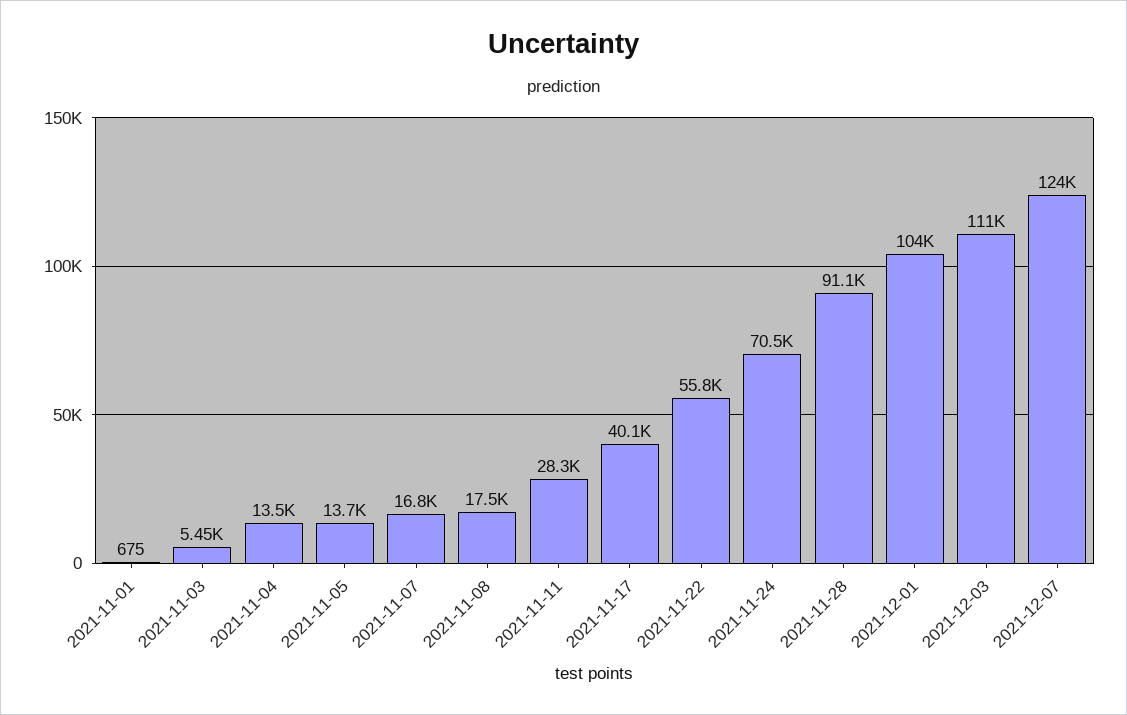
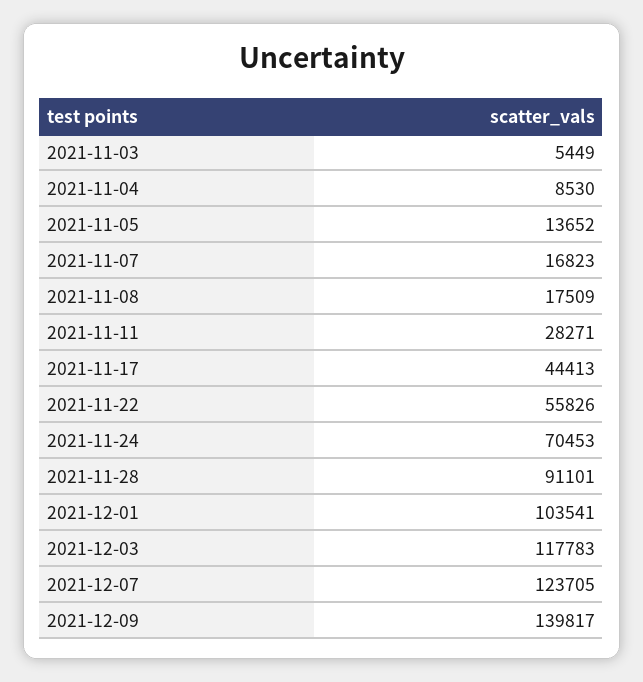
2021-11-01: 675 -> none
2021-11-04: 13500 -> 8530
2021-11-17: 40100 -> 44413
2021-12-03: 111000 -> 117783
2021-12-09: none -> 139817

